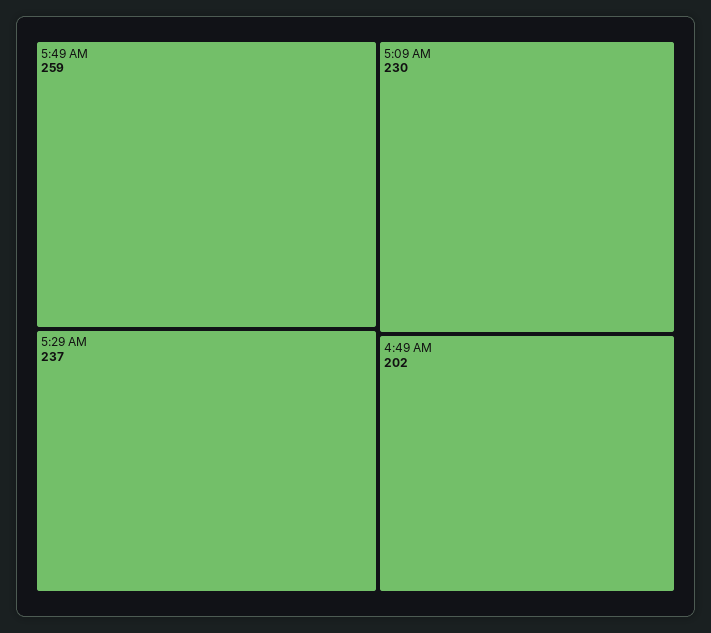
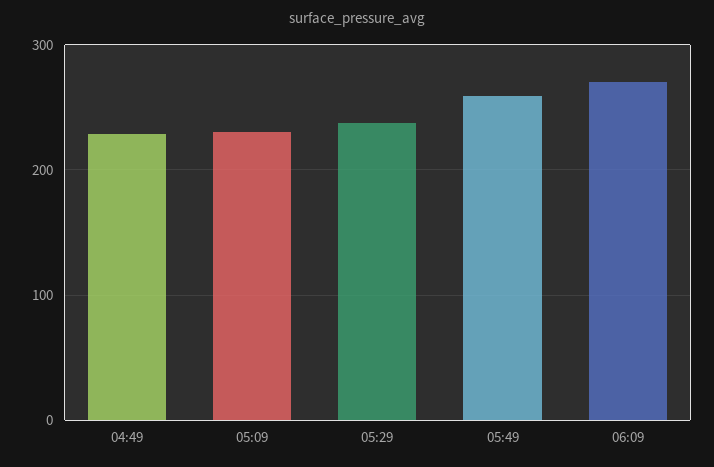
4:49 AM: 202 -> 230
06:09: none -> 270

